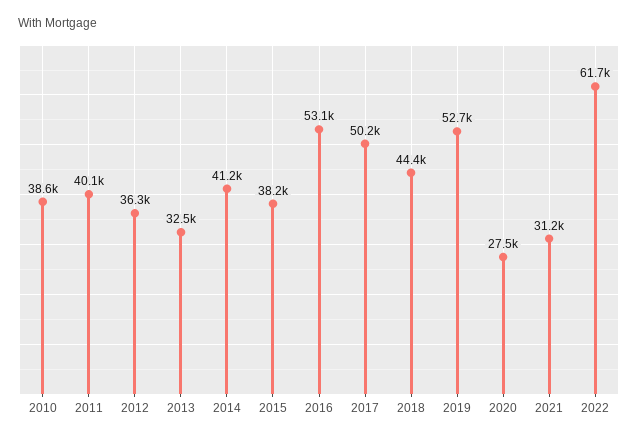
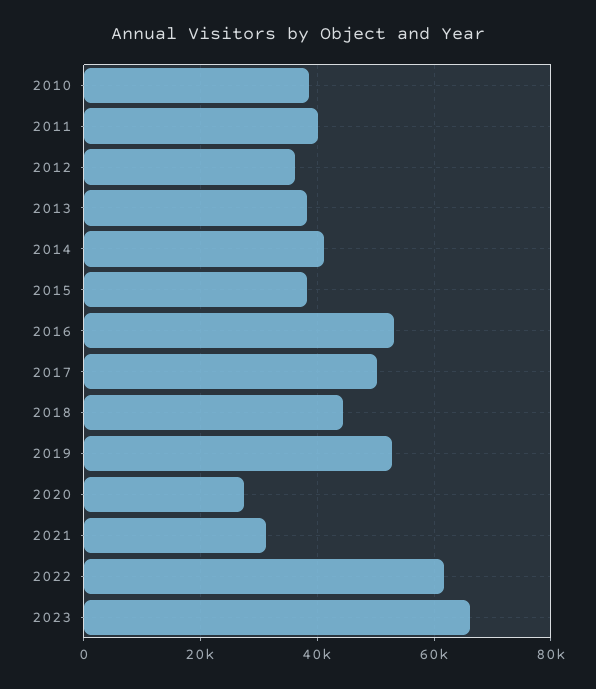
2013: 32500 -> 38000
2023: none -> 66000

